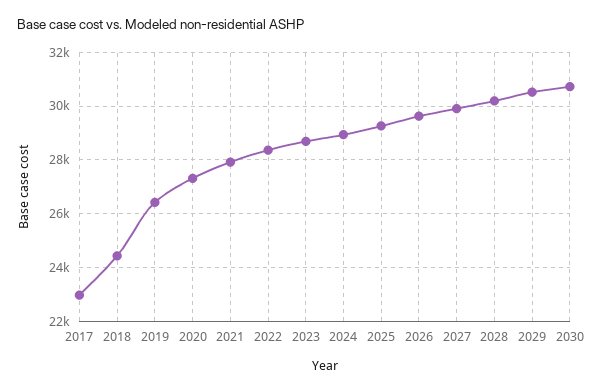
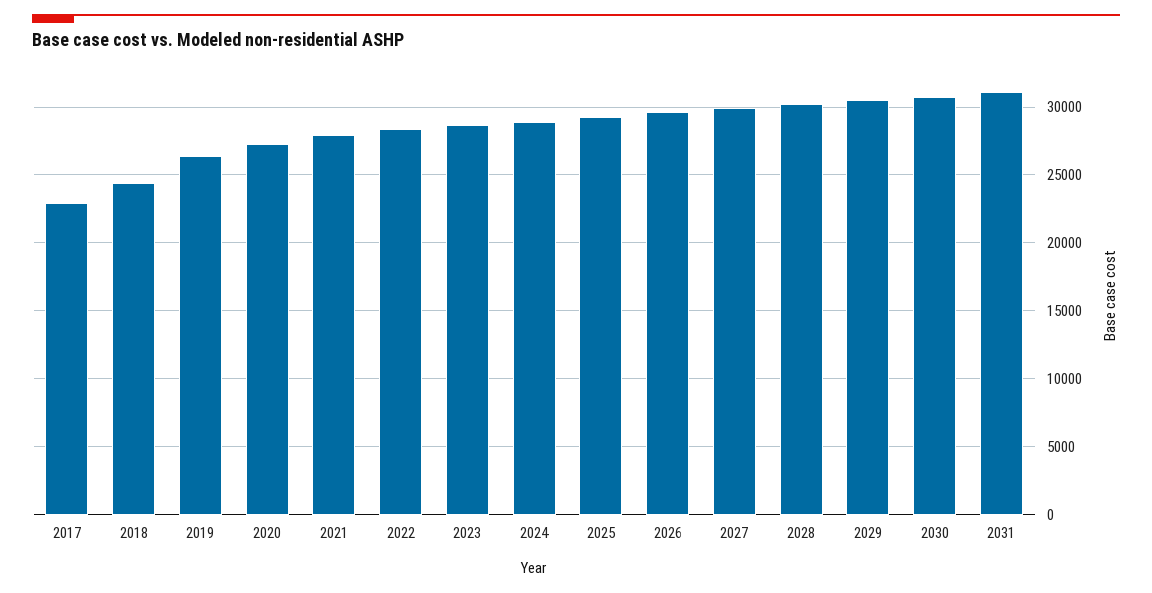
2031: none -> 31000

